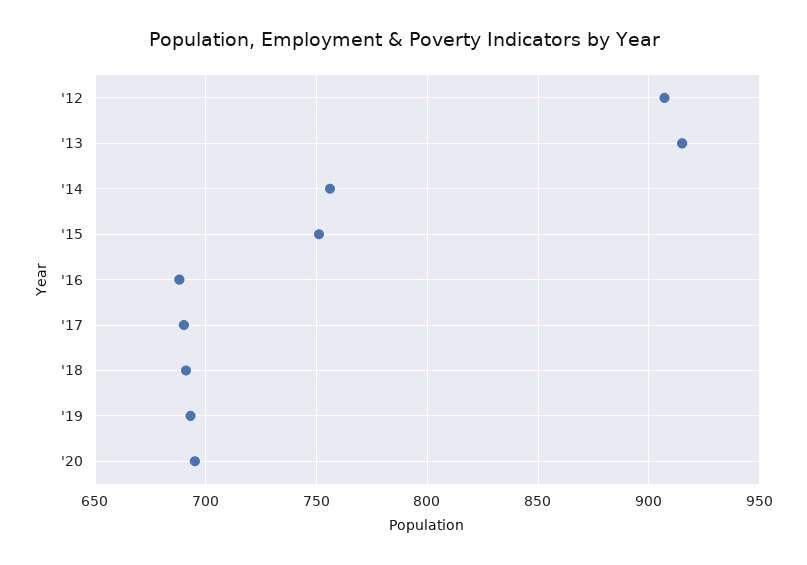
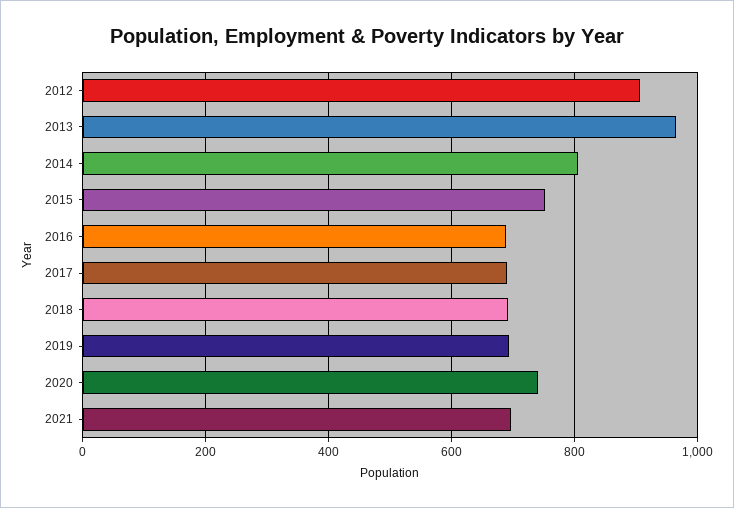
'13: 915 -> 960
'14: 755 -> 800
'20: 695 -> 740
2021: none -> 700

